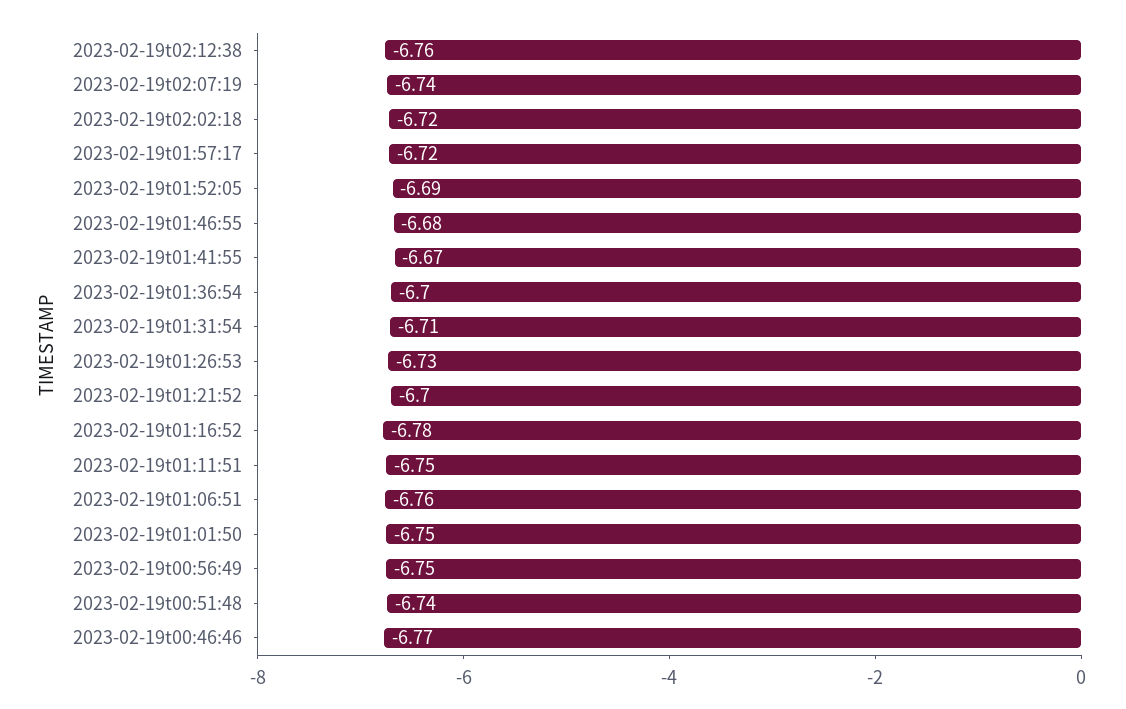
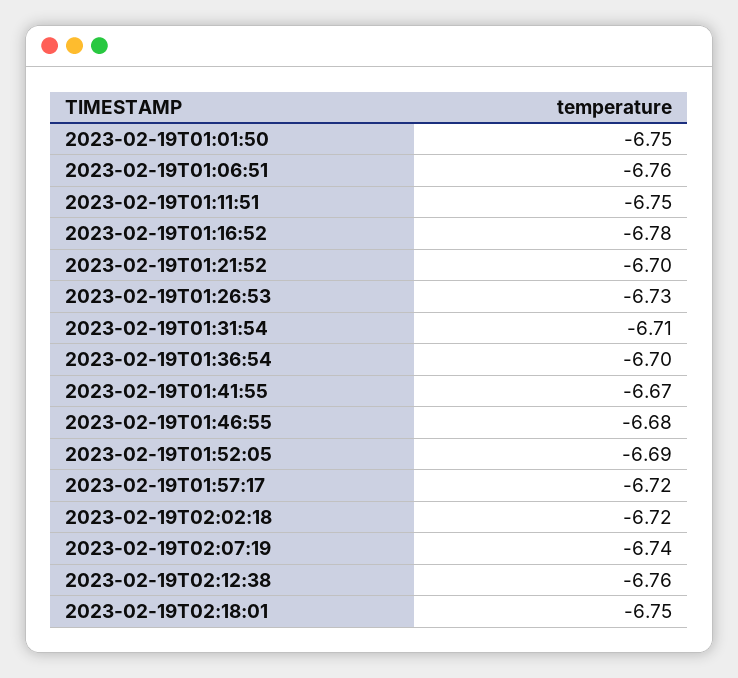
2023-02-19t00:56:49: -6.75 -> none
2023-02-19t00:51:48: -6.74 -> none
2023-02-19t00:46:46: -6.77 -> none
2023-02-19T02:18:01: none -> -6.75

